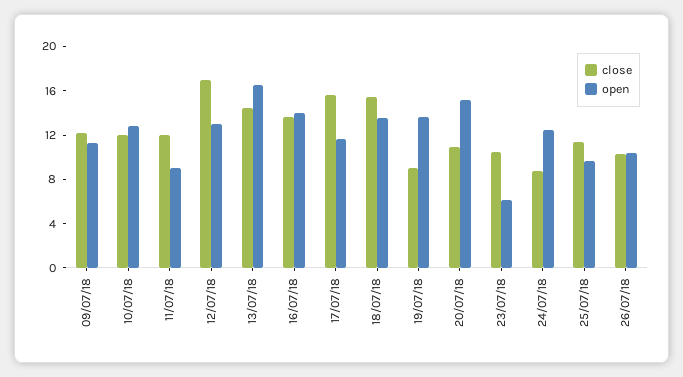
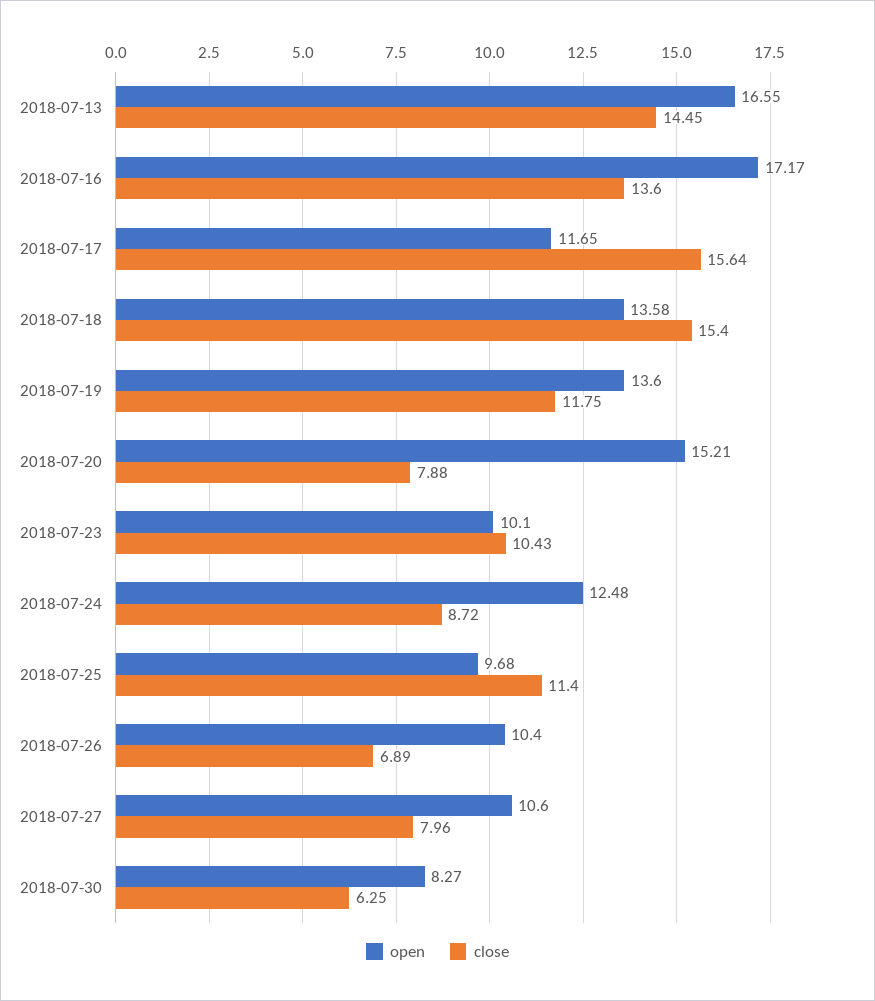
close, 09/07/18: 12 -> none
open, 09/07/18: 11 -> none
close, 10/07/18: 12 -> none
open, 10/07/18: 13 -> none
close, 11/07/18: 12 -> none
open, 11/07/18: 9 -> none
close, 12/07/18: 17 -> none
open, 12/07/18: 13 -> none
open, 16/07/18: 14 -> 17.17
close, 19/07/18: 9 -> 11.75
close, 20/07/18: 11 -> 7.88
open, 23/07/18: 6 -> 10.1
close, 26/07/18: 10 -> 6.89
open, 2018-07-27: none -> 10.6
close, 2018-07-27: none -> 7.96
open, 2018-07-30: none -> 8.27
close, 2018-07-30: none -> 6.25

